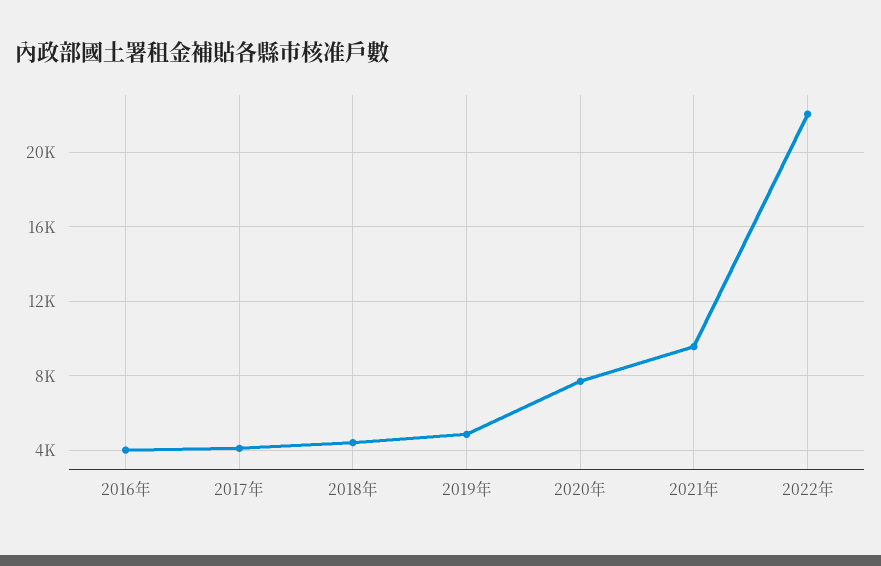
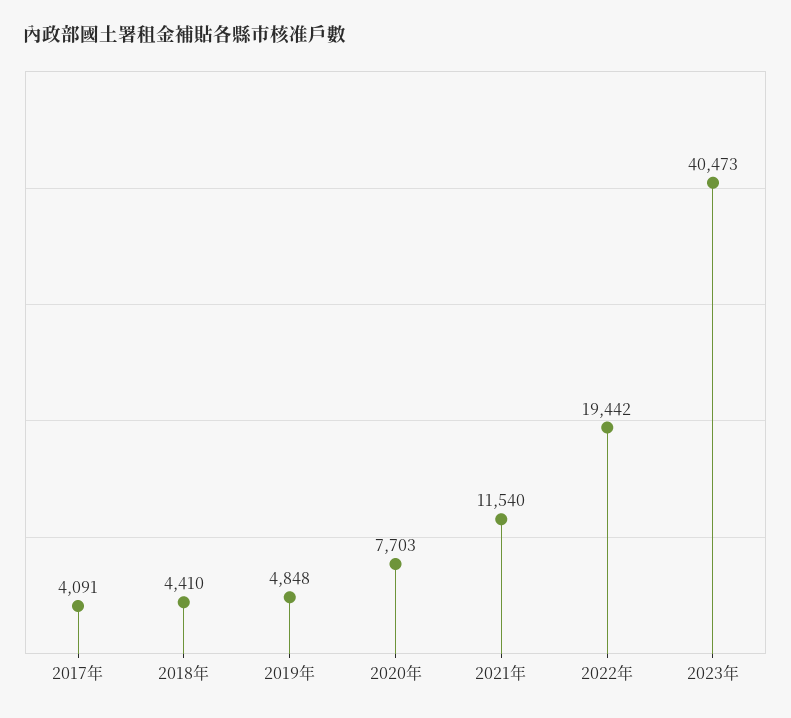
2016年: 4000 -> none
2021年: 9500 -> 11540
2022年: 22000 -> 19442
2023年: none -> 40473

